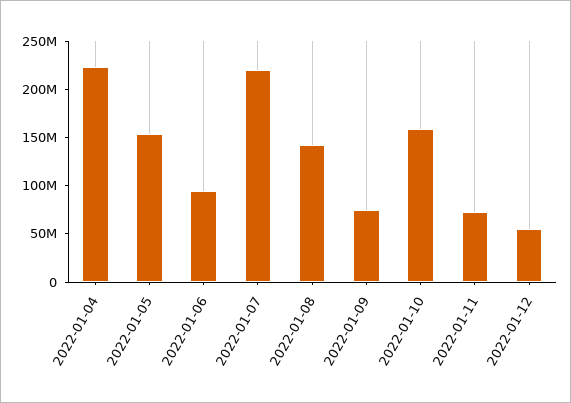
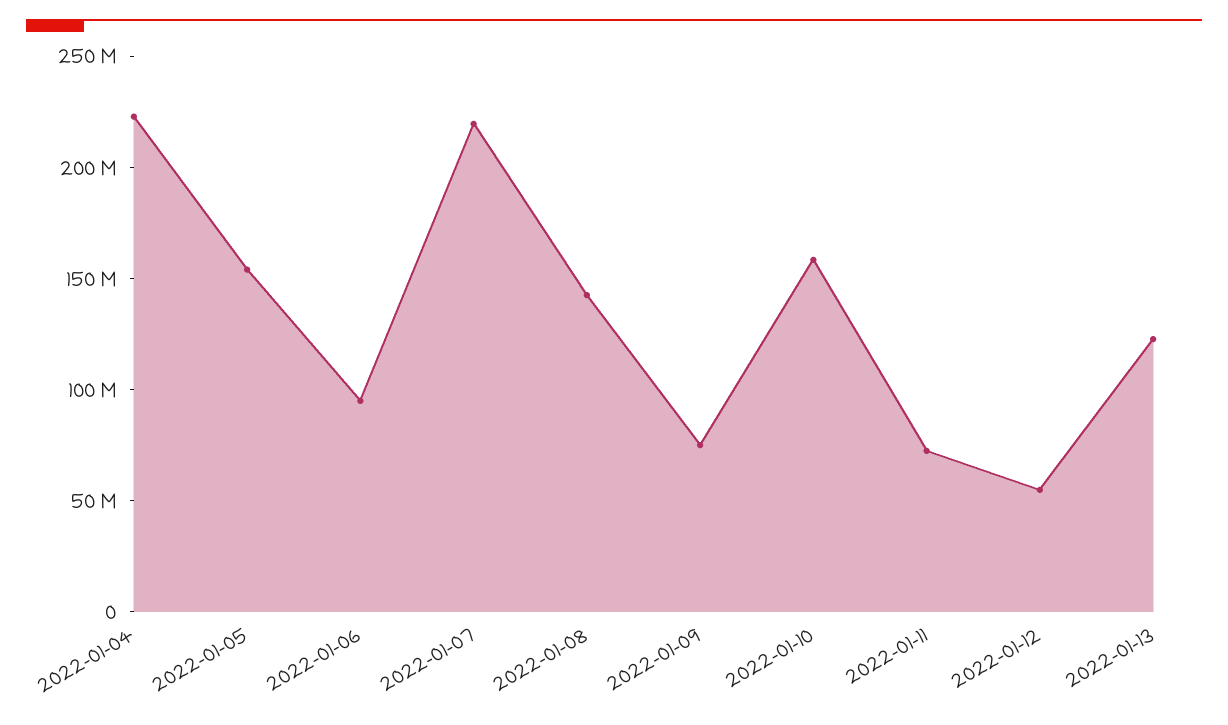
2022-01-13: none -> 120000000

